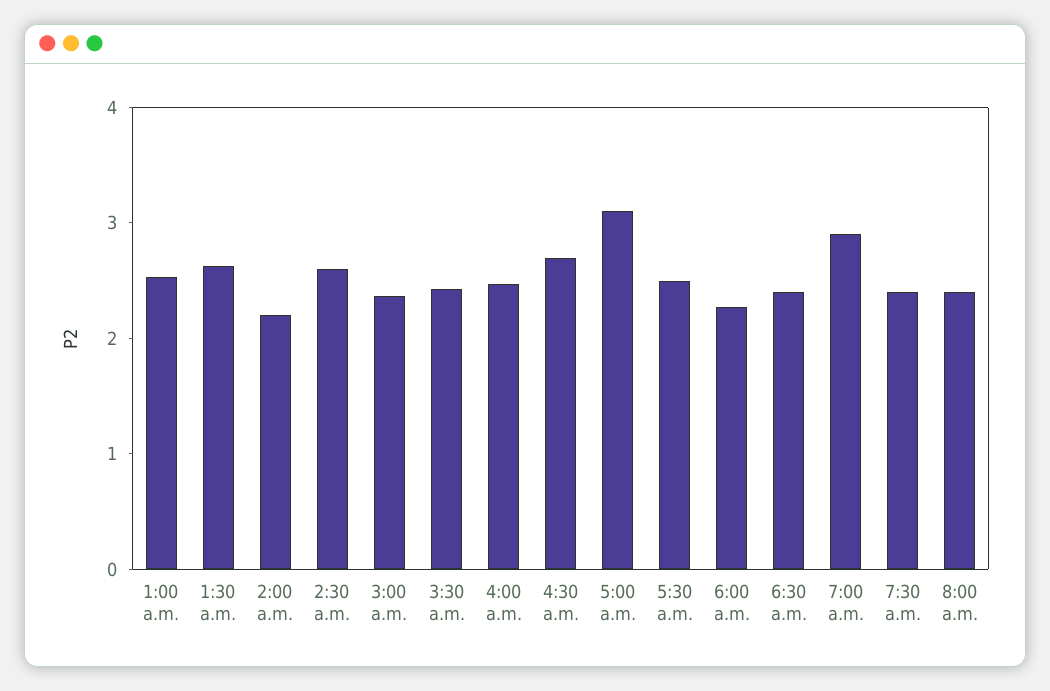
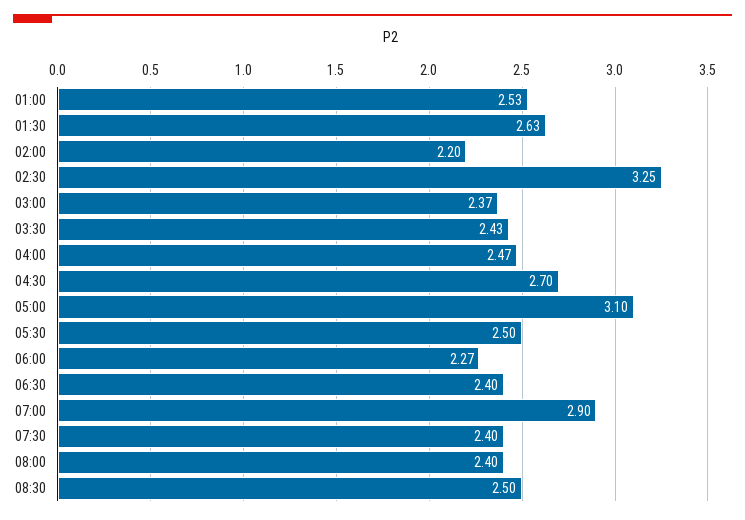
2:30 a.m.: 2.6 -> 3.25
08:30: none -> 2.5

